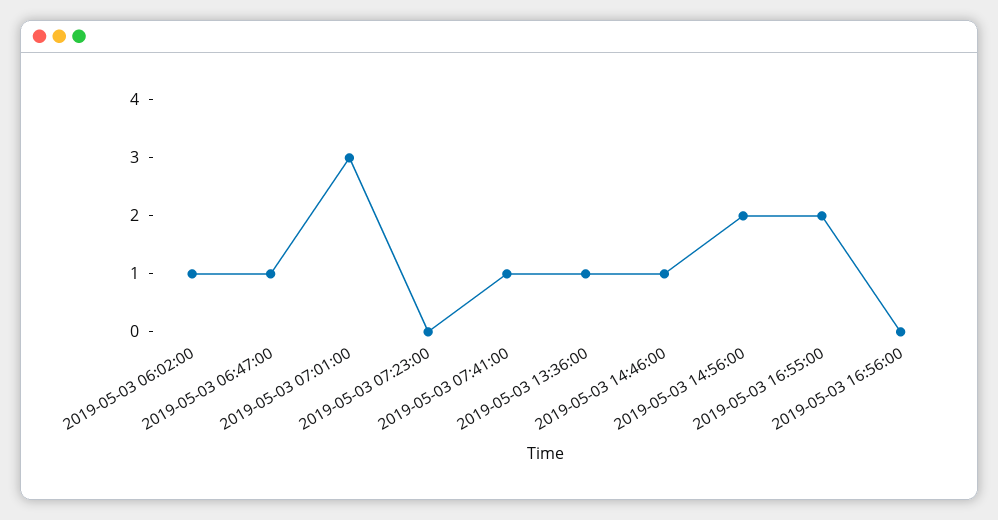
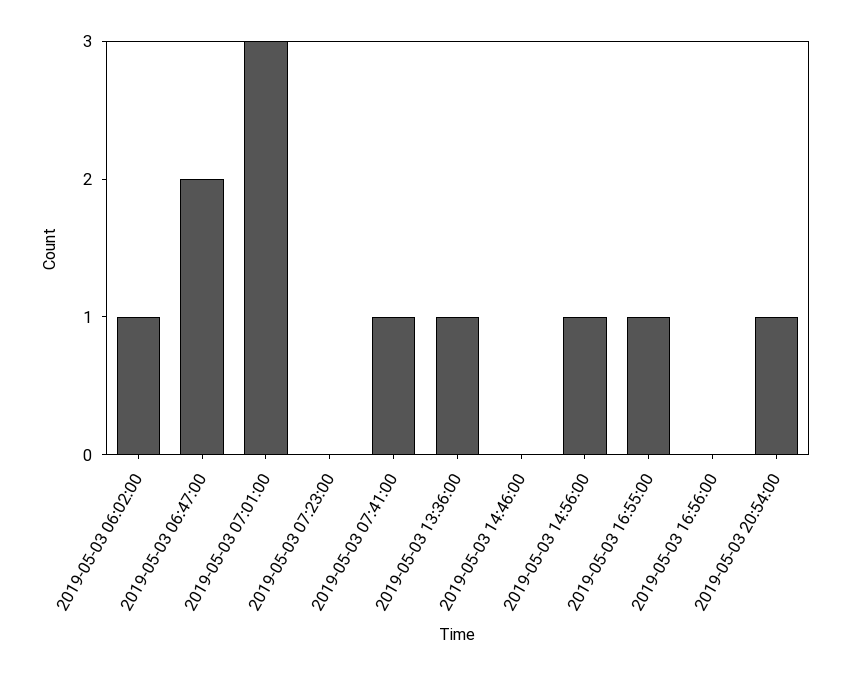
2019-05-03 06:47:00: 1 -> 2
2019-05-03 14:46:00: 1 -> 0
2019-05-03 14:56:00: 2 -> 1
2019-05-03 16:55:00: 2 -> 1
2019-05-03 20:54:00: none -> 1

